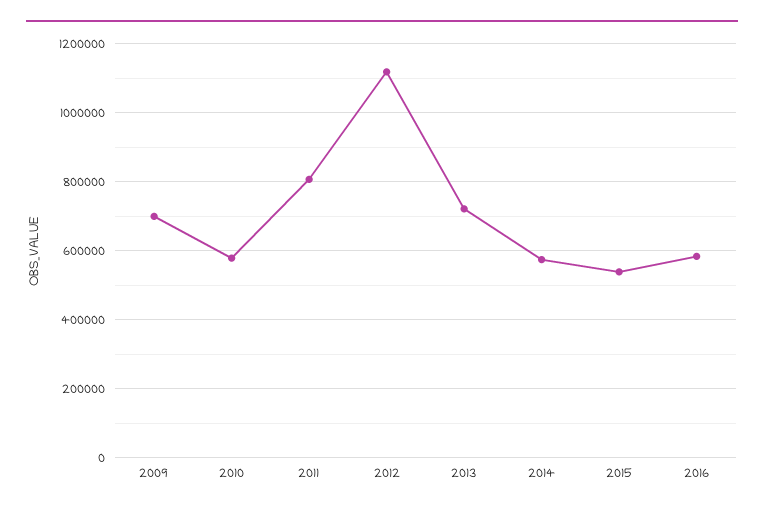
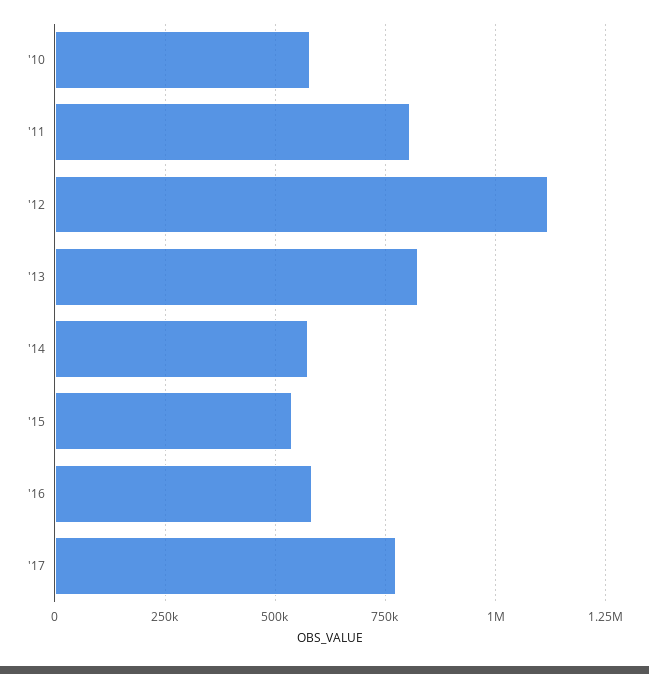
2009: 700000 -> none
2013: 720000 -> 825000
'17: none -> 775000

